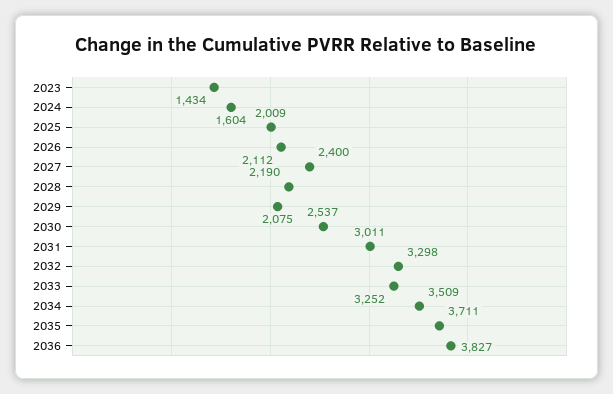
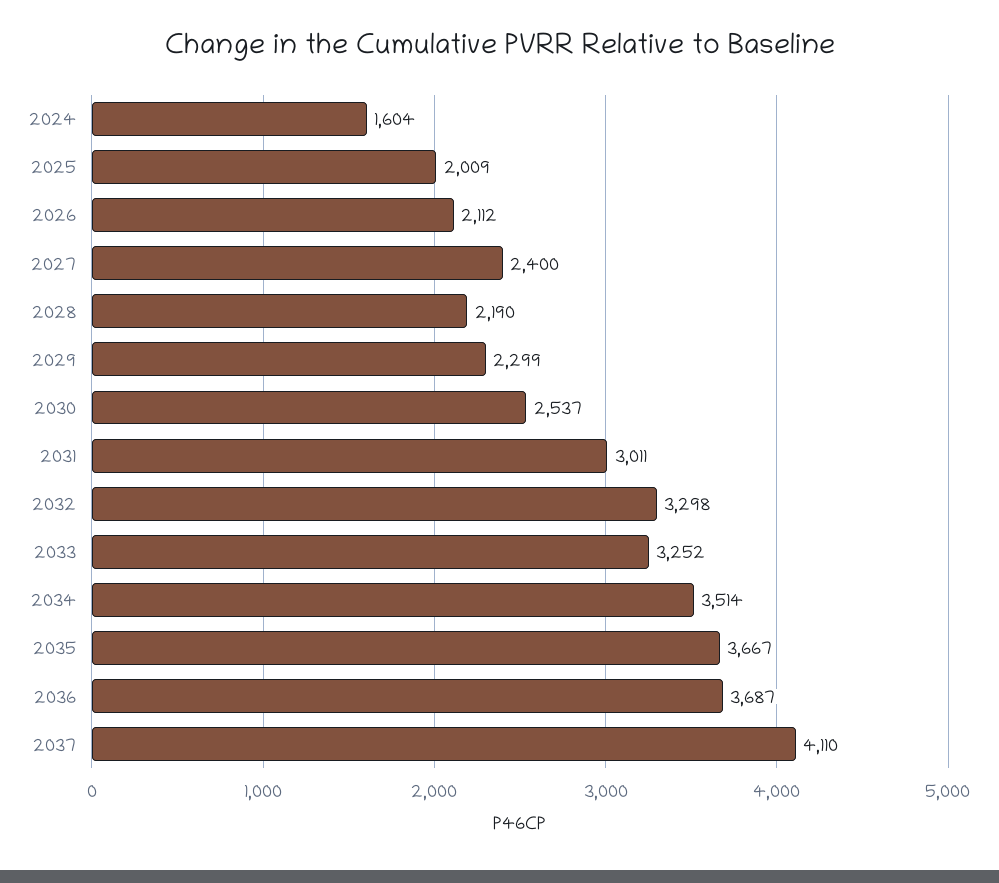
2023: 1434 -> none
2029: 2075 -> 2299
2034: 3509 -> 3514
2035: 3711 -> 3667
2036: 3827 -> 3687
2037: none -> 4110

